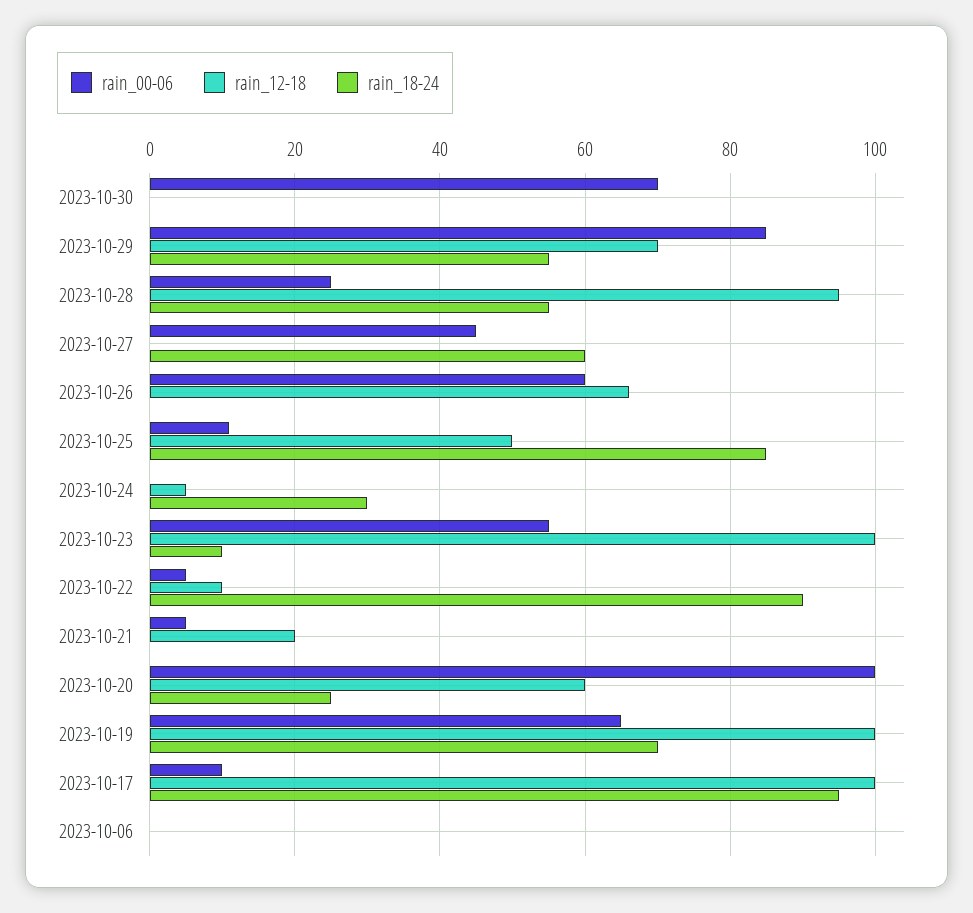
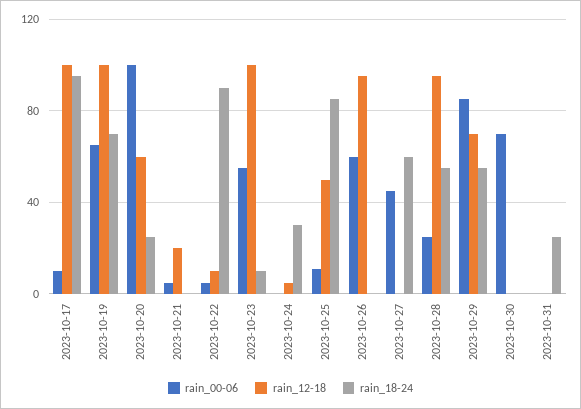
rain_12-18, 2023-10-26: 65 -> 95
rain_00-06, 2023-10-06: 0 -> none
rain_12-18, 2023-10-06: 0 -> none
rain_18-24, 2023-10-06: 0 -> none
rain_00-06, 2023-10-31: none -> 0
rain_12-18, 2023-10-31: none -> 0
rain_18-24, 2023-10-31: none -> 25

